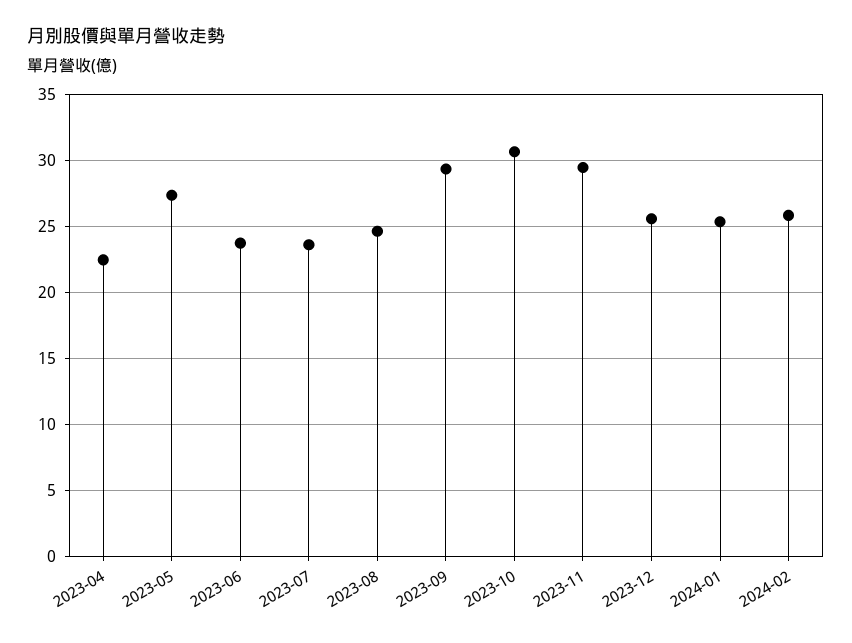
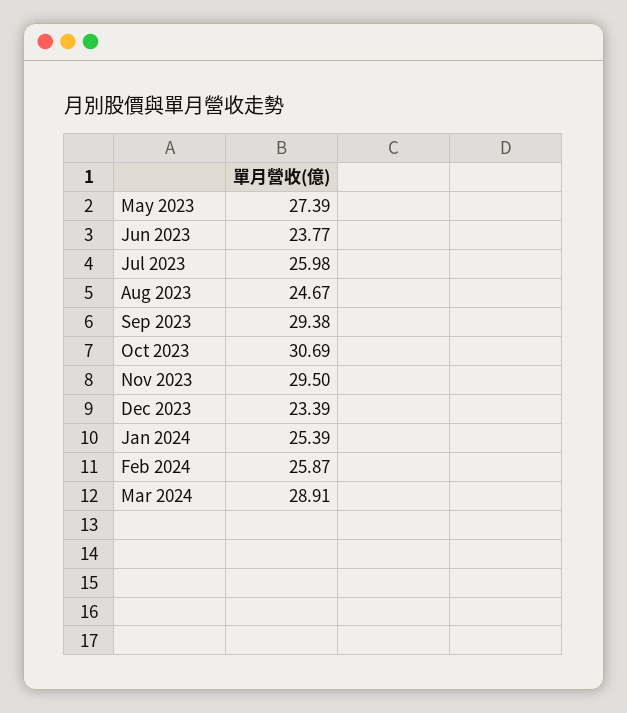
2023-04: 22.5 -> none
2023-07: 23.5 -> 25.98
2023-12: 25.5 -> 23.39
Mar 2024: none -> 28.91

